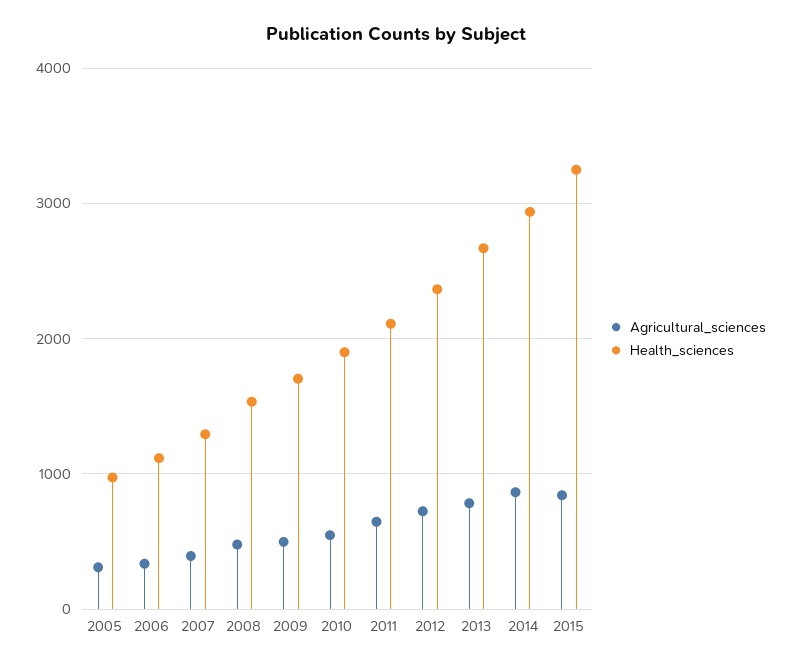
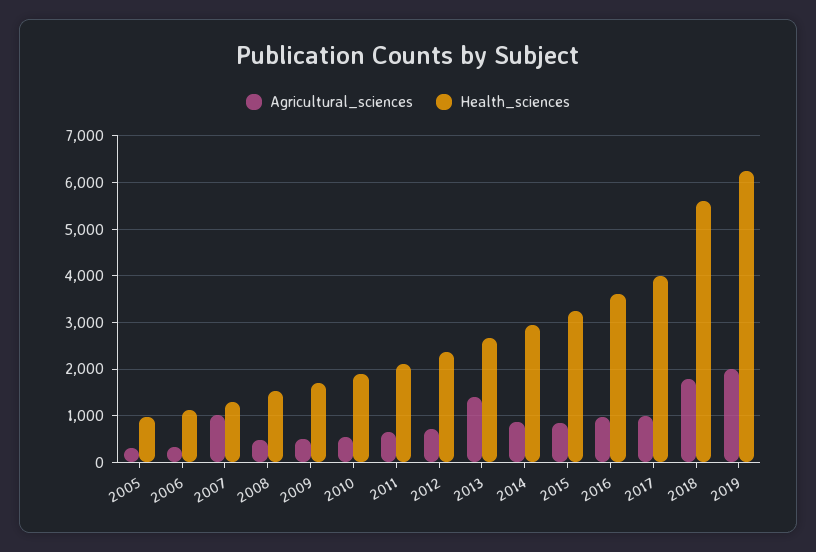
Agricultural_sciences, 2007: 400 -> 1000
Agricultural_sciences, 2013: 800 -> 1400
Agricultural_sciences, 2016: none -> 1000
Health_sciences, 2016: none -> 3600
Agricultural_sciences, 2017: none -> 1000
Health_sciences, 2017: none -> 4000
Agricultural_sciences, 2018: none -> 1800
Health_sciences, 2018: none -> 5600
Agricultural_sciences, 2019: none -> 2000
Health_sciences, 2019: none -> 6200

